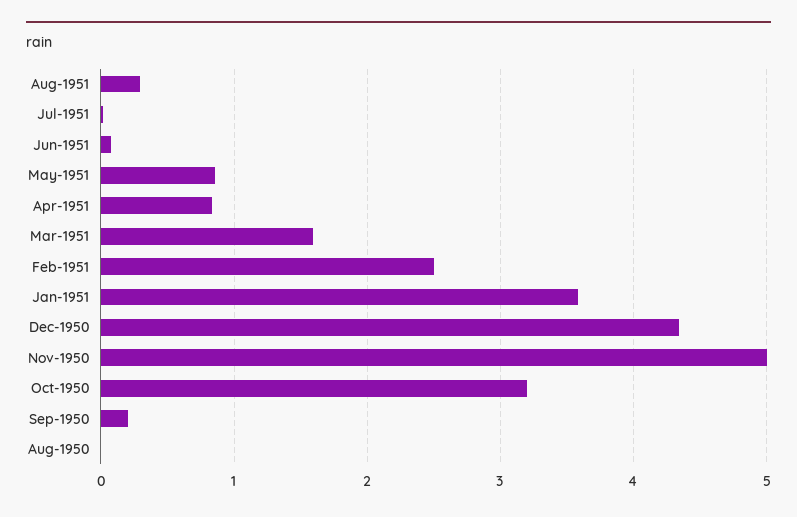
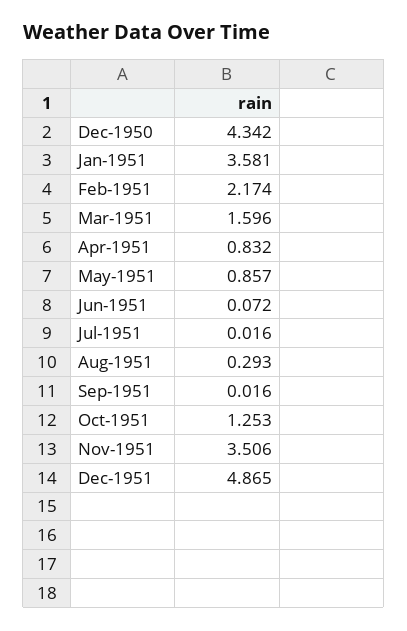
Feb-1951: 2.5 -> 2.174
Nov-1950: 5 -> none
Oct-1950: 3.2 -> none
Sep-1950: 0.2 -> none
Aug-1950: 0 -> none
Sep-1951: none -> 0.016
Oct-1951: none -> 1.253
Nov-1951: none -> 3.506
Dec-1951: none -> 4.865

